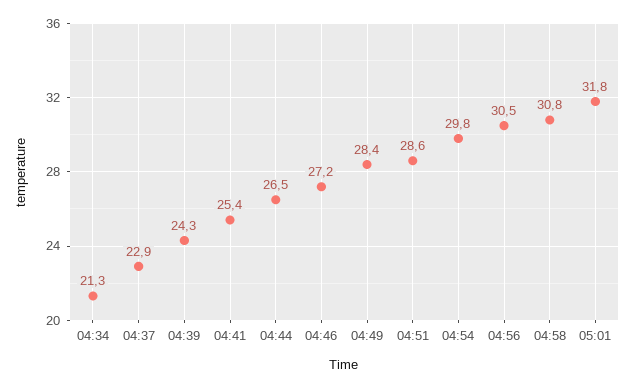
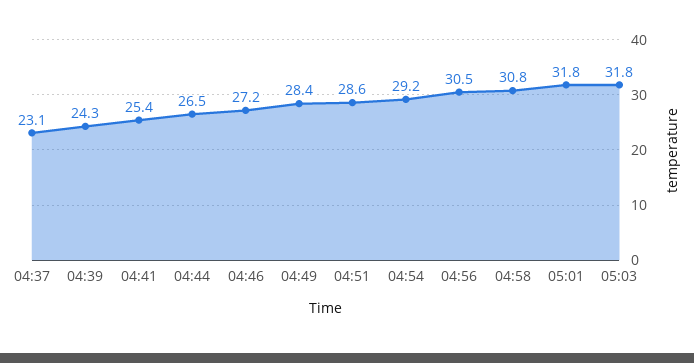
04:34: 21.3 -> none
04:37: 22.9 -> 23.1
04:54: 29.8 -> 29.2
05:03: none -> 31.8

